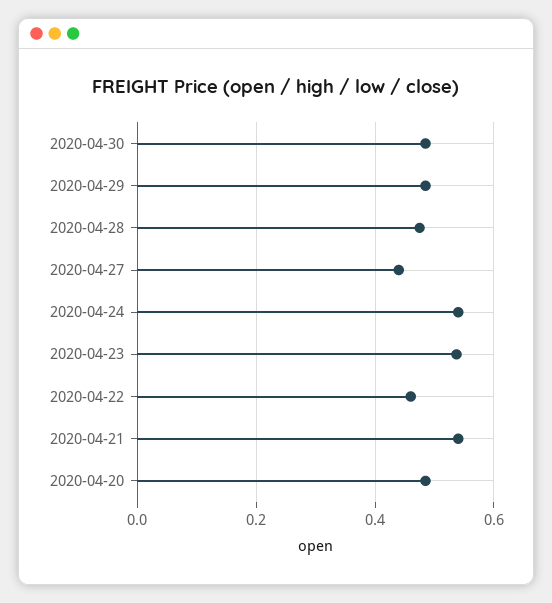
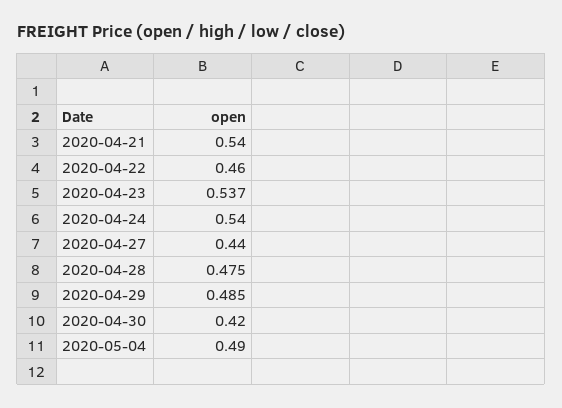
2020-04-30: 0.48 -> 0.42
2020-04-20: 0.48 -> none
2020-05-04: none -> 0.49

